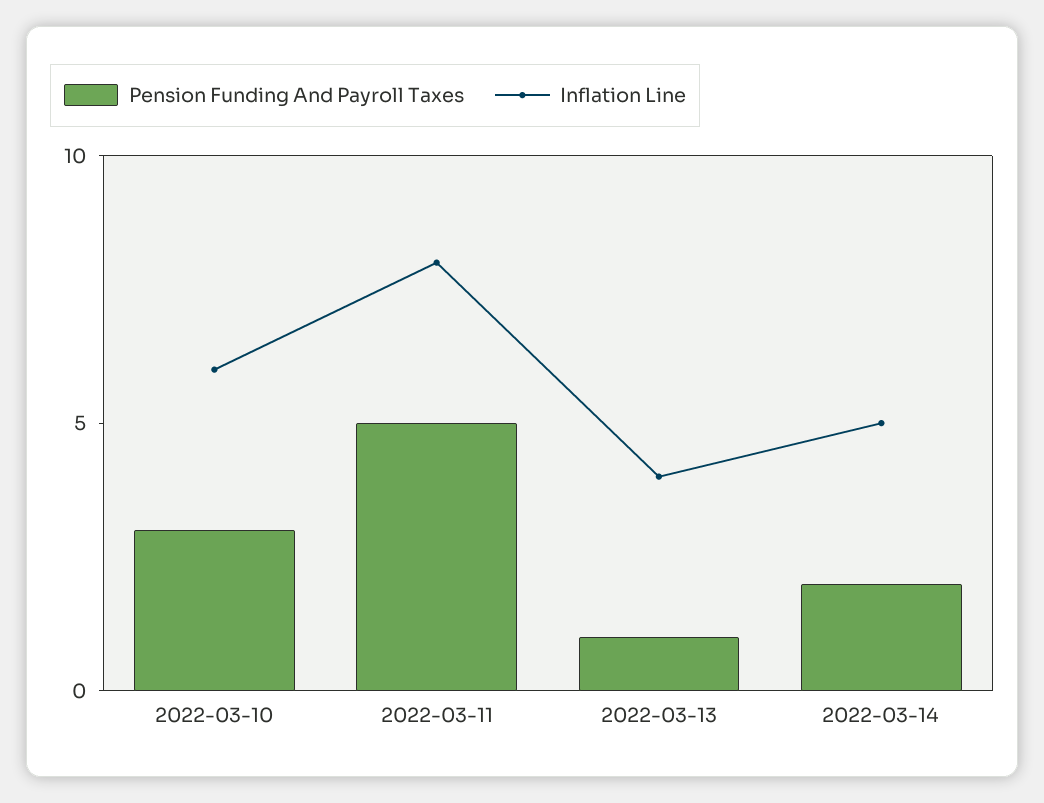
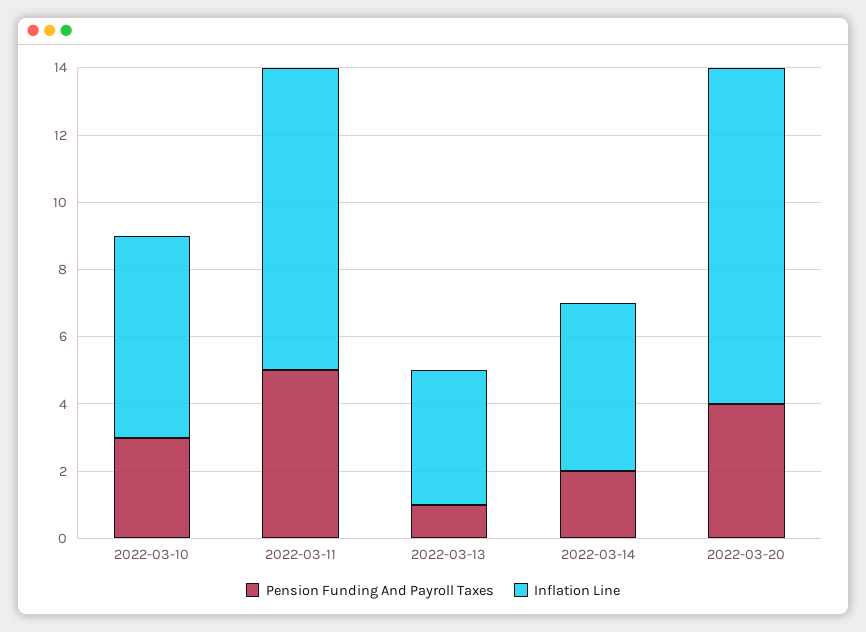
Inflation Line, 2022-03-11: 8 -> 9
Pension Funding And Payroll Taxes, 2022-03-20: none -> 4
Inflation Line, 2022-03-20: none -> 10

